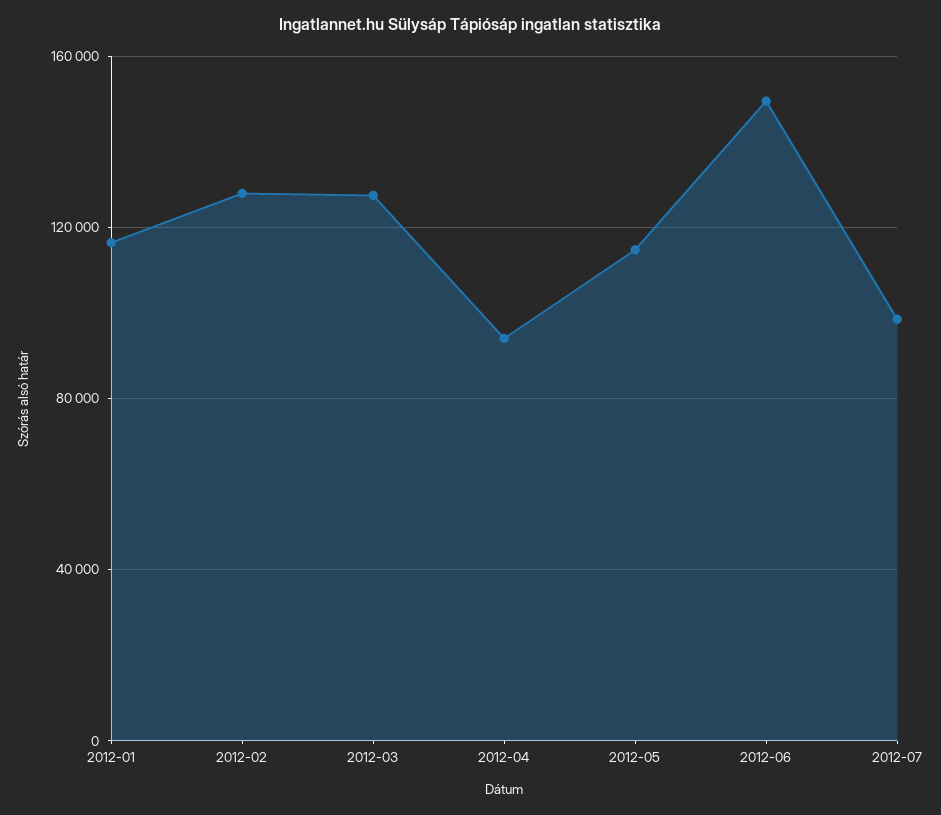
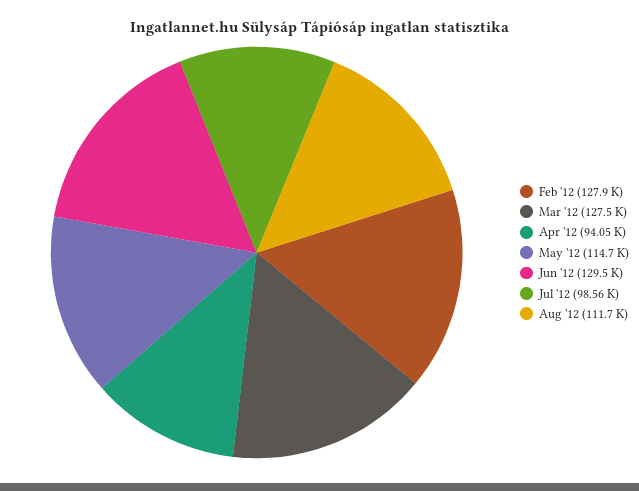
2012-01: 115000 -> none
2012-06: 150000 -> 129500
Aug '12: none -> 111700

